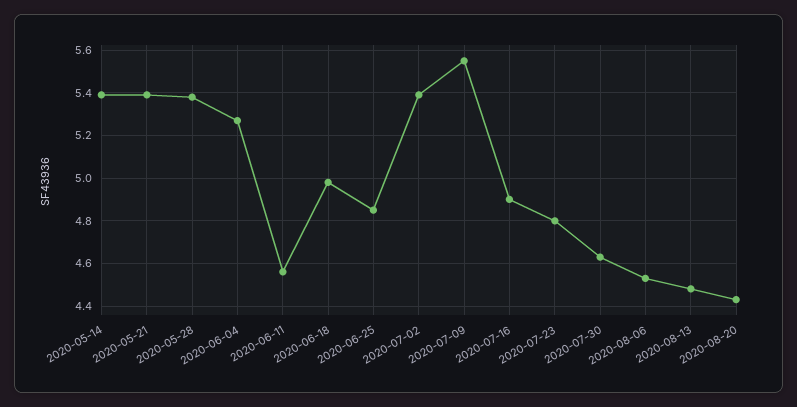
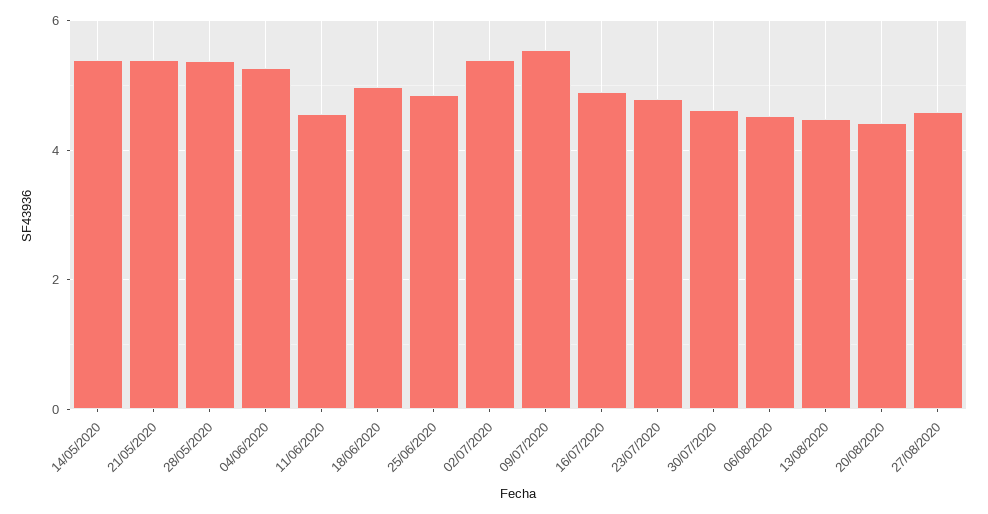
27/08/2020: none -> 4.6

